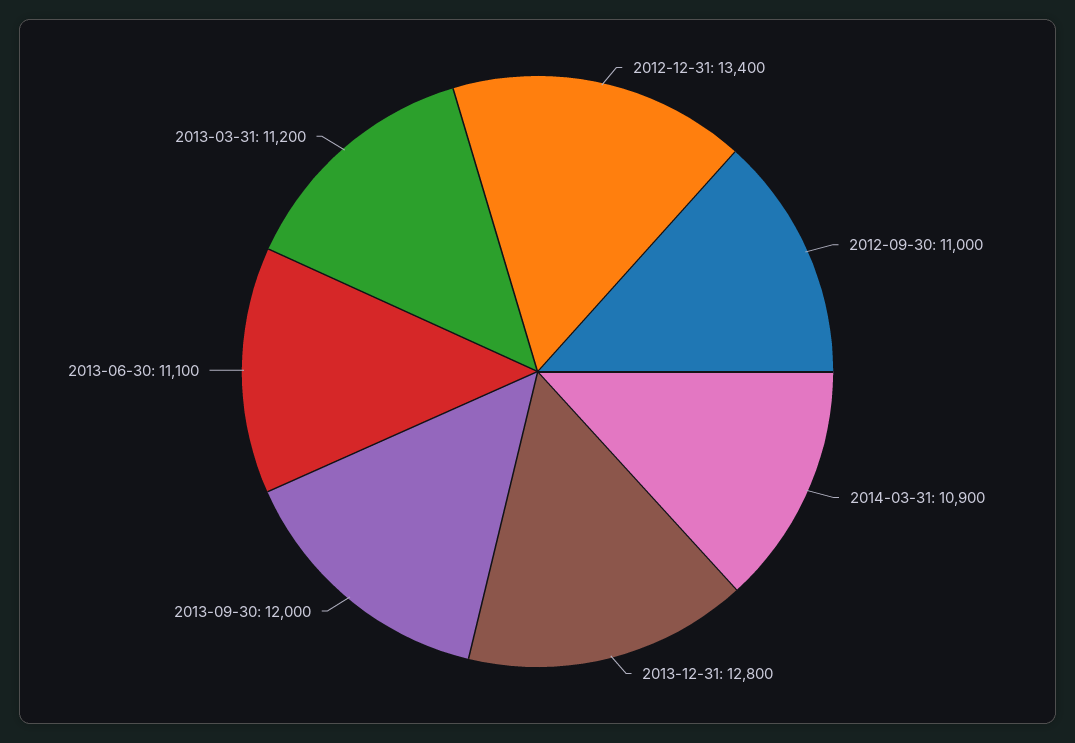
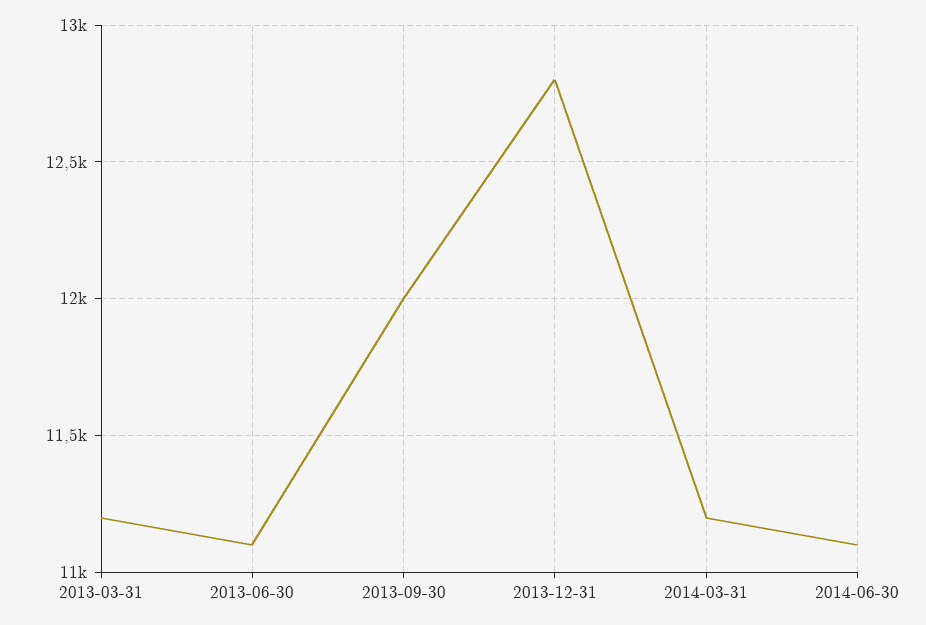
2012-12-31: 13400 -> none
2012-09-30: 11000 -> none
2014-03-31: 10900 -> 11200
2014-06-30: none -> 11100

